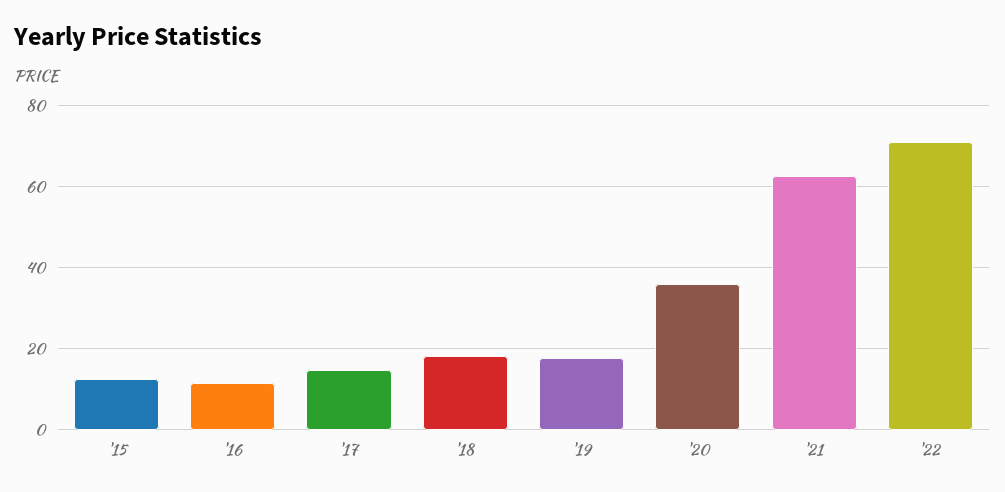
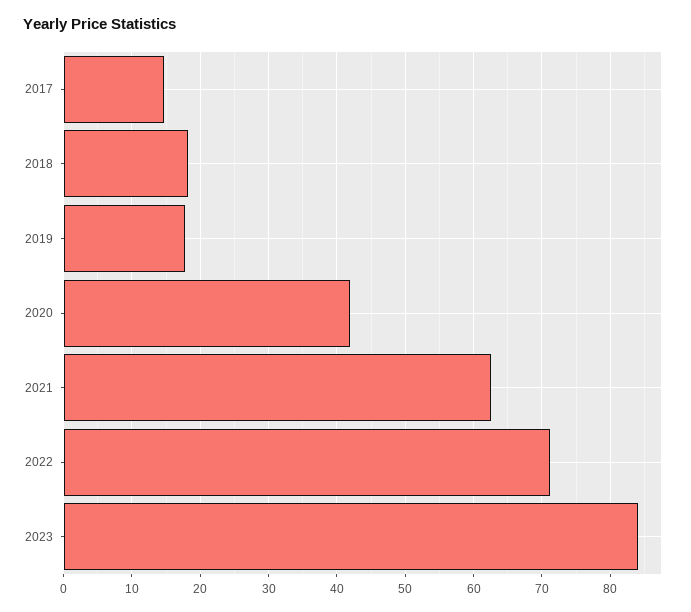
'15: 12 -> none
'16: 12 -> none
'20: 36 -> 42
2023: none -> 84

